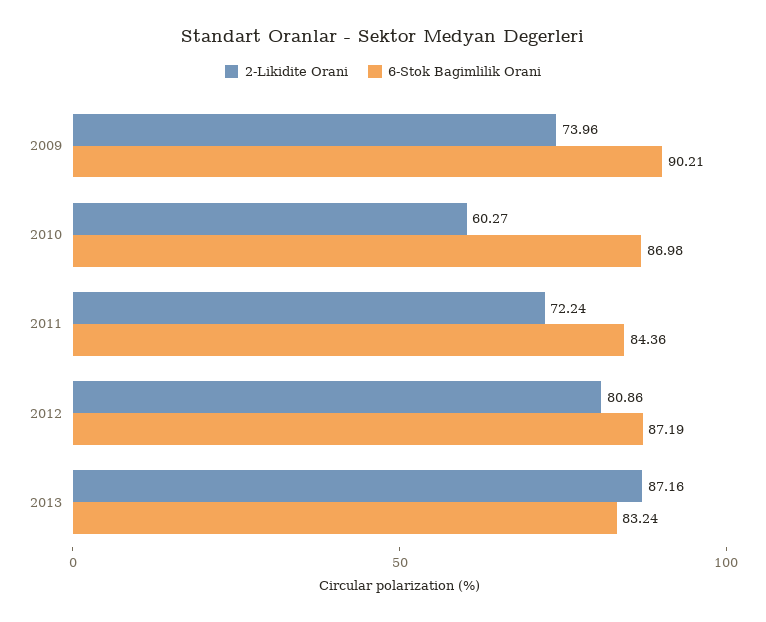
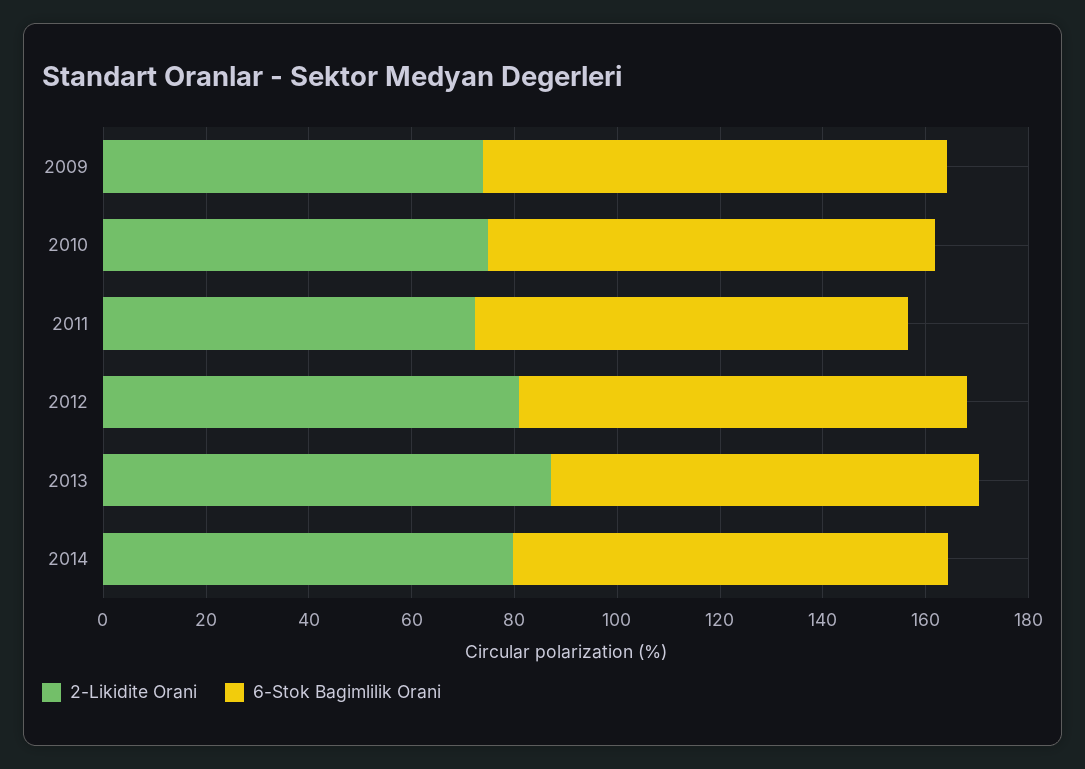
2-Likidite Orani, 2010: 60.27 -> 75
2-Likidite Orani, 2014: none -> 80
6-Stok Bagimlilik Orani, 2014: none -> 85

